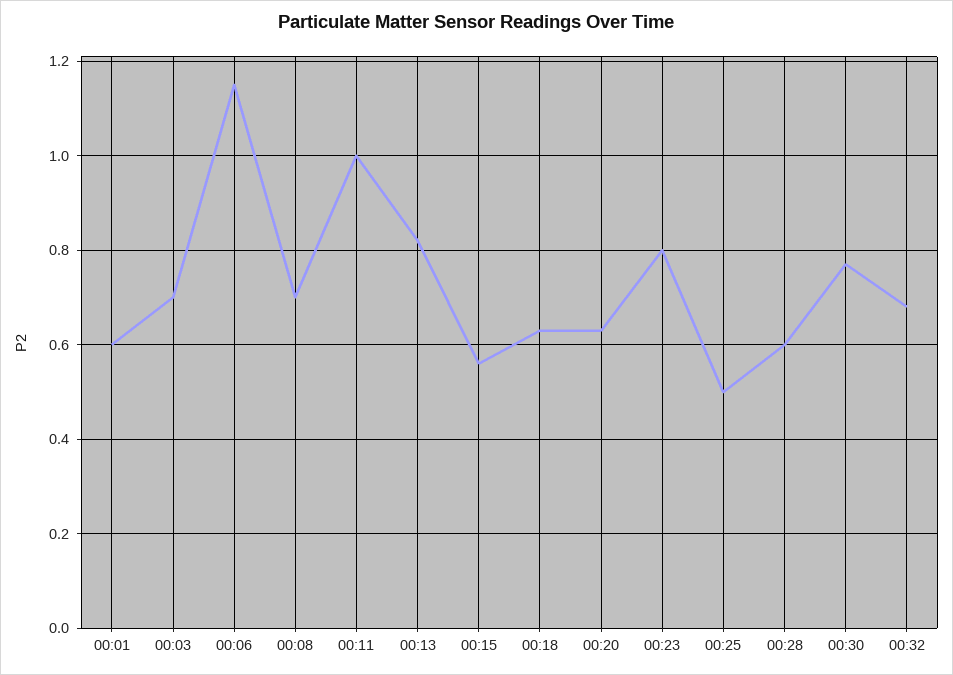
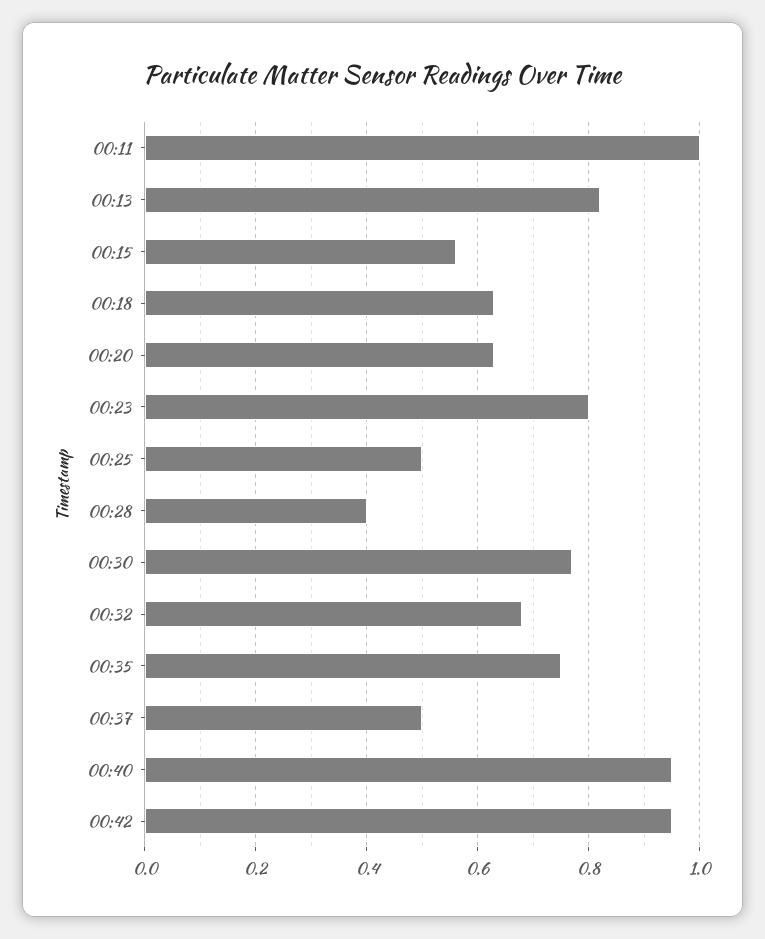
00:01: 0.6 -> none
00:03: 0.7 -> none
00:06: 1.15 -> none
00:08: 0.7 -> none
00:28: 0.6 -> 0.4
00:35: none -> 0.75
00:37: none -> 0.5
00:40: none -> 0.95
00:42: none -> 0.95

